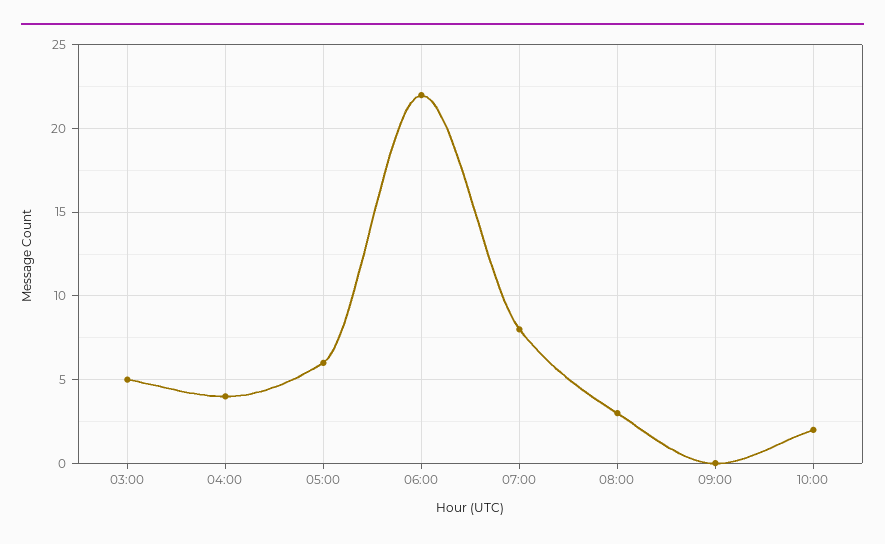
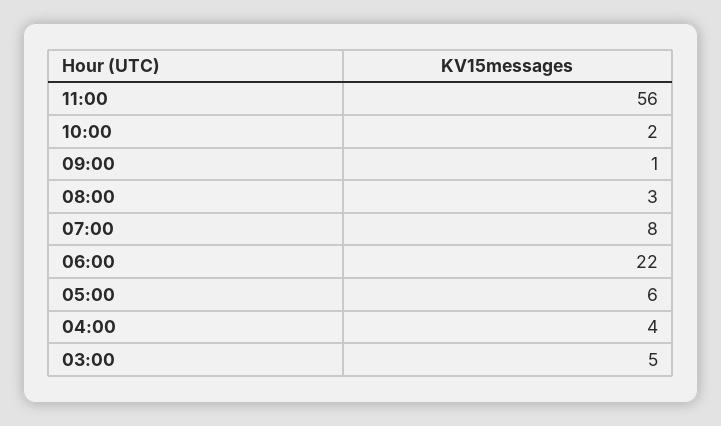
09:00: 0 -> 1
11:00: none -> 56

